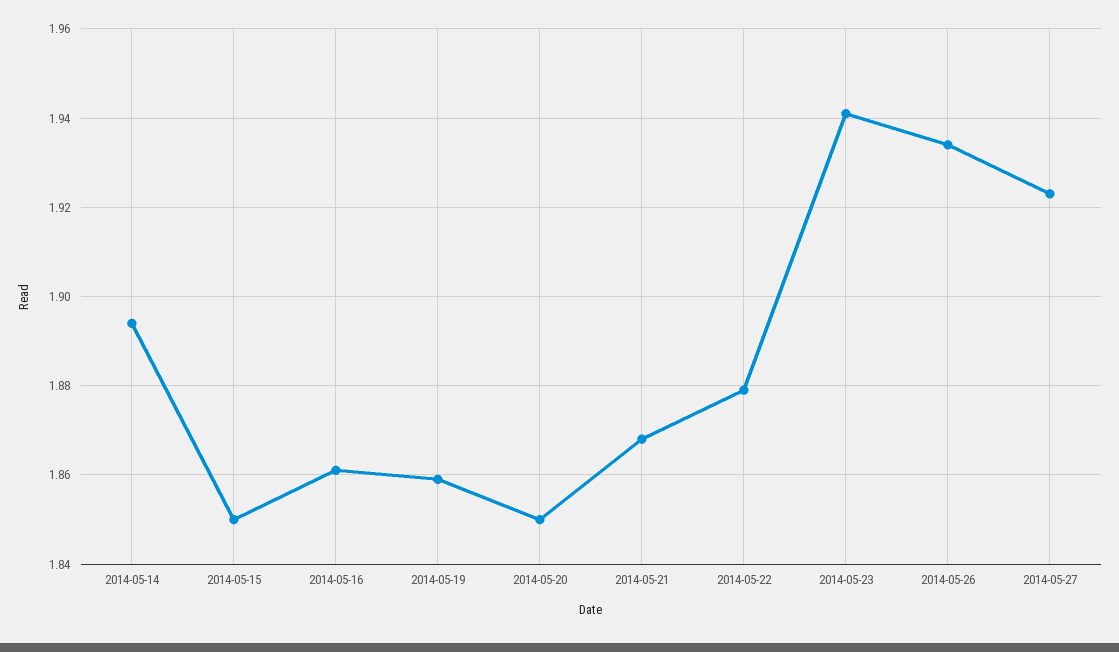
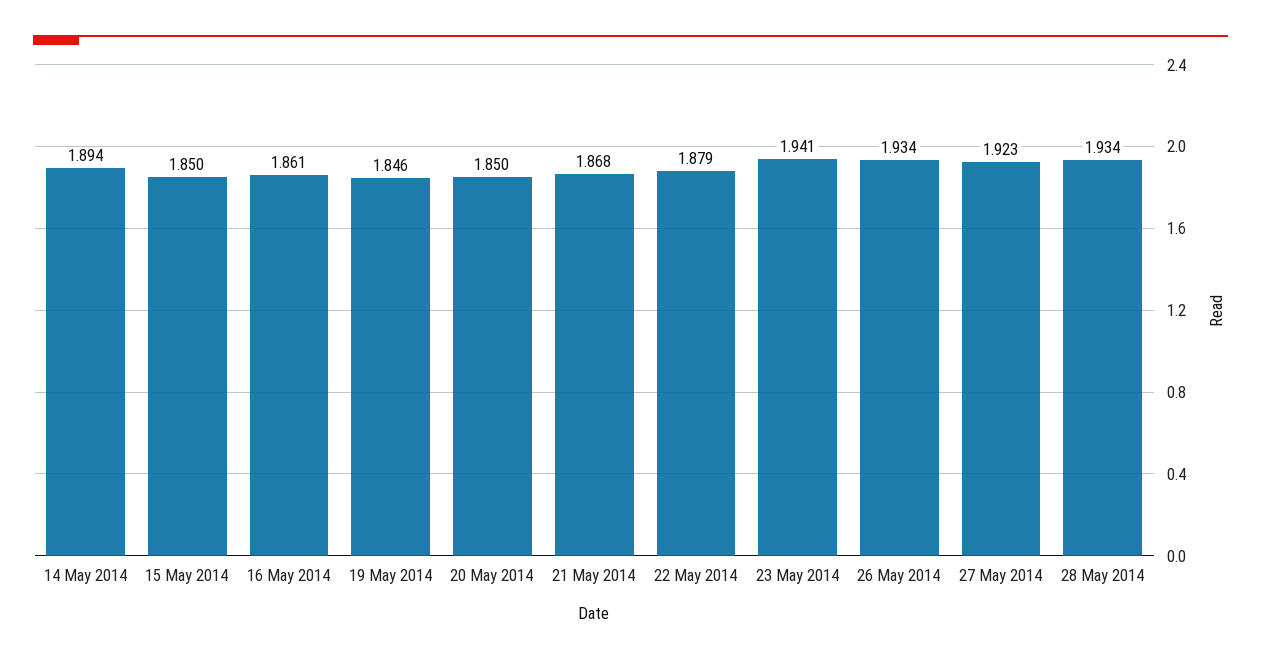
2014-05-19: 1.86 -> 1.846
28 May 2014: none -> 1.934

